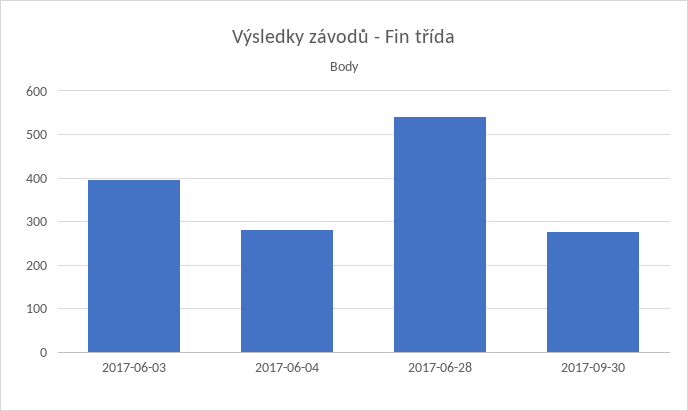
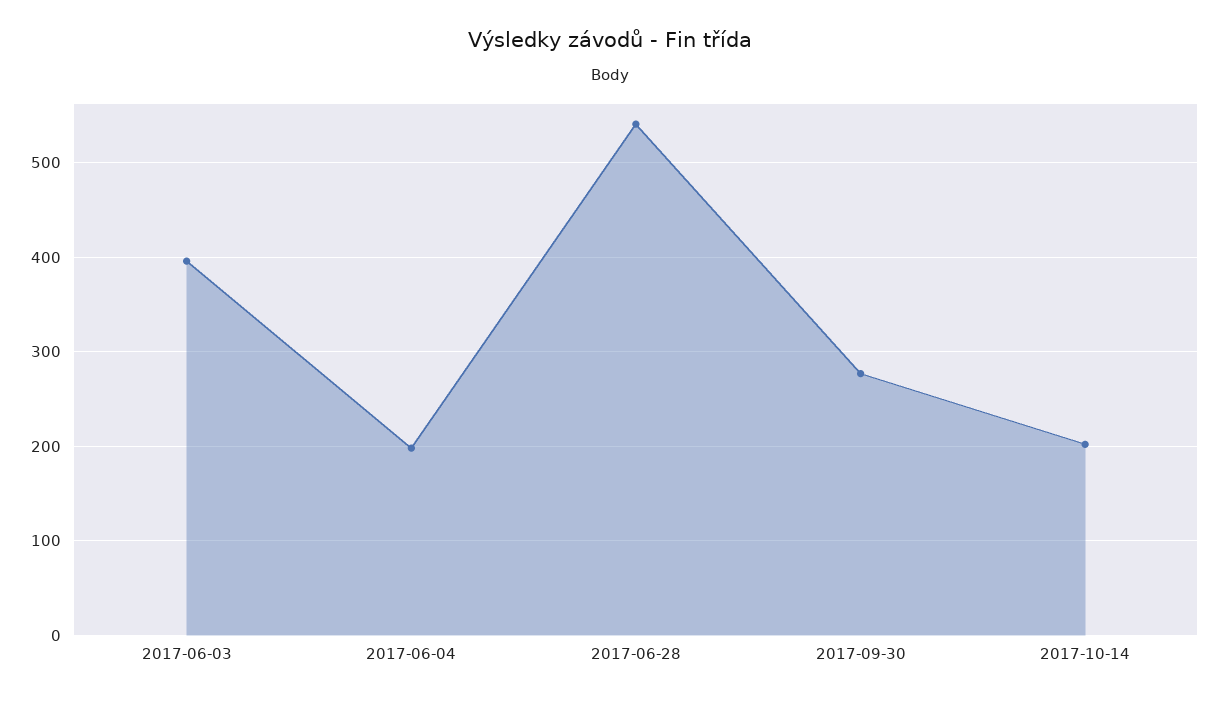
2017-06-04: 280 -> 200
2017-10-14: none -> 200

